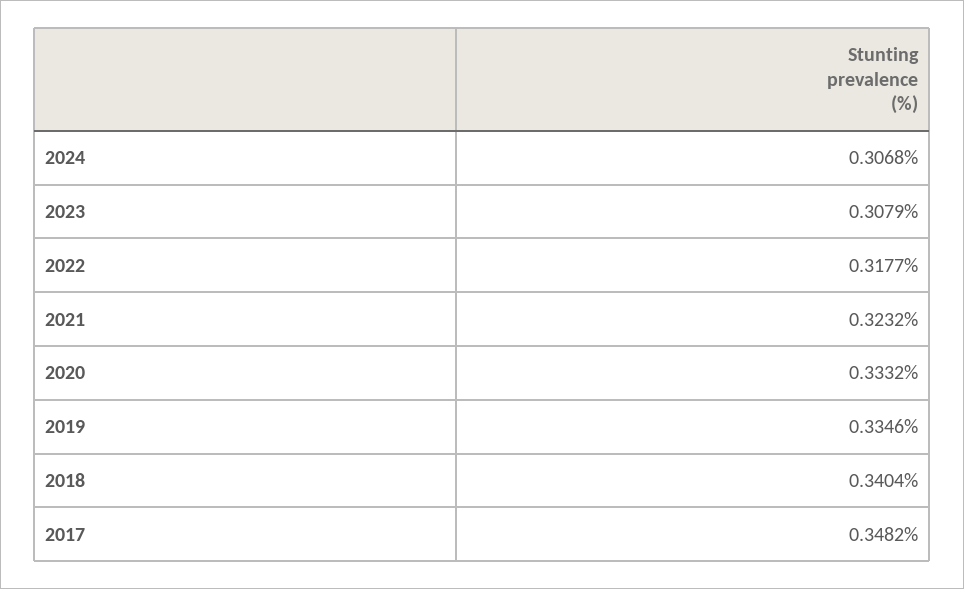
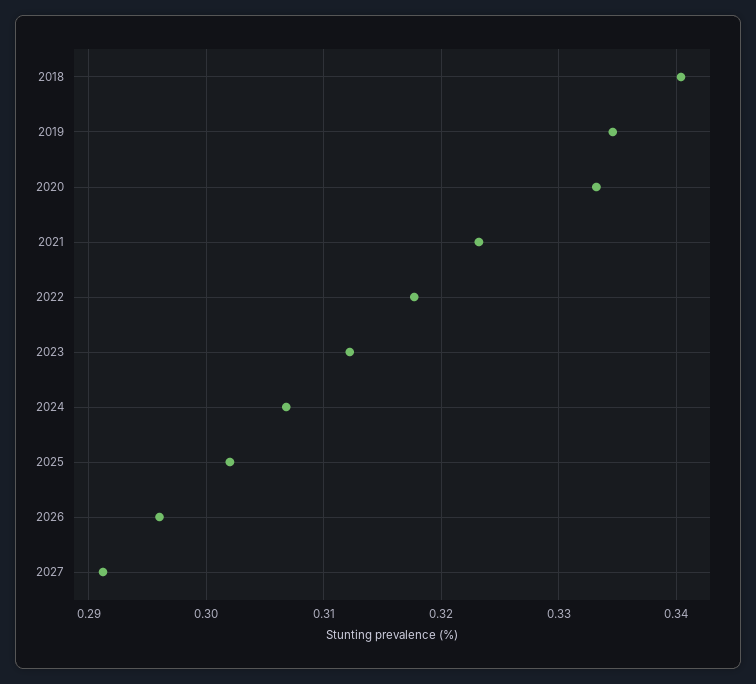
2023: 0.3079 -> 0.312
2017: 0.3482 -> none
2025: none -> 0.302
2026: none -> 0.296
2027: none -> 0.291

